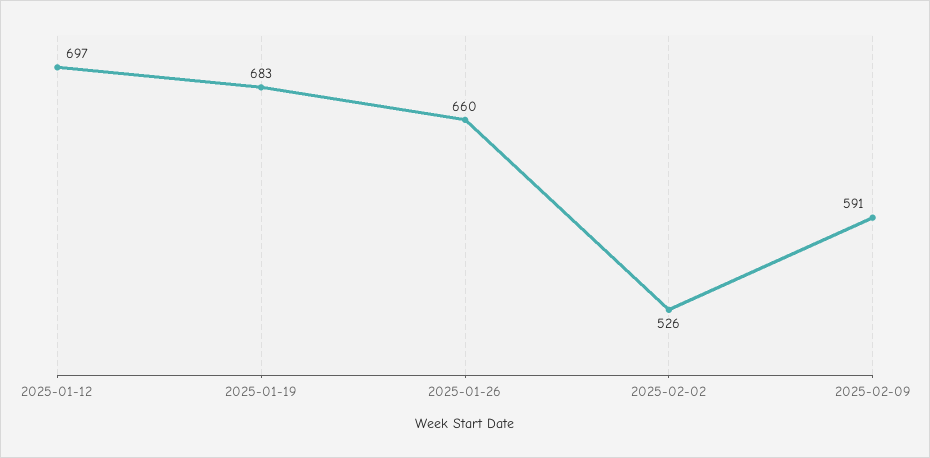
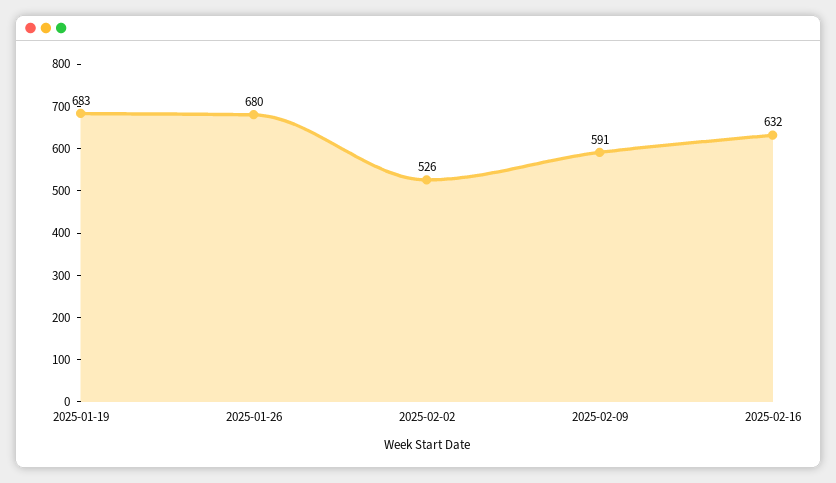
2025-01-12: 697 -> none
2025-01-26: 660 -> 680
2025-02-16: none -> 632

